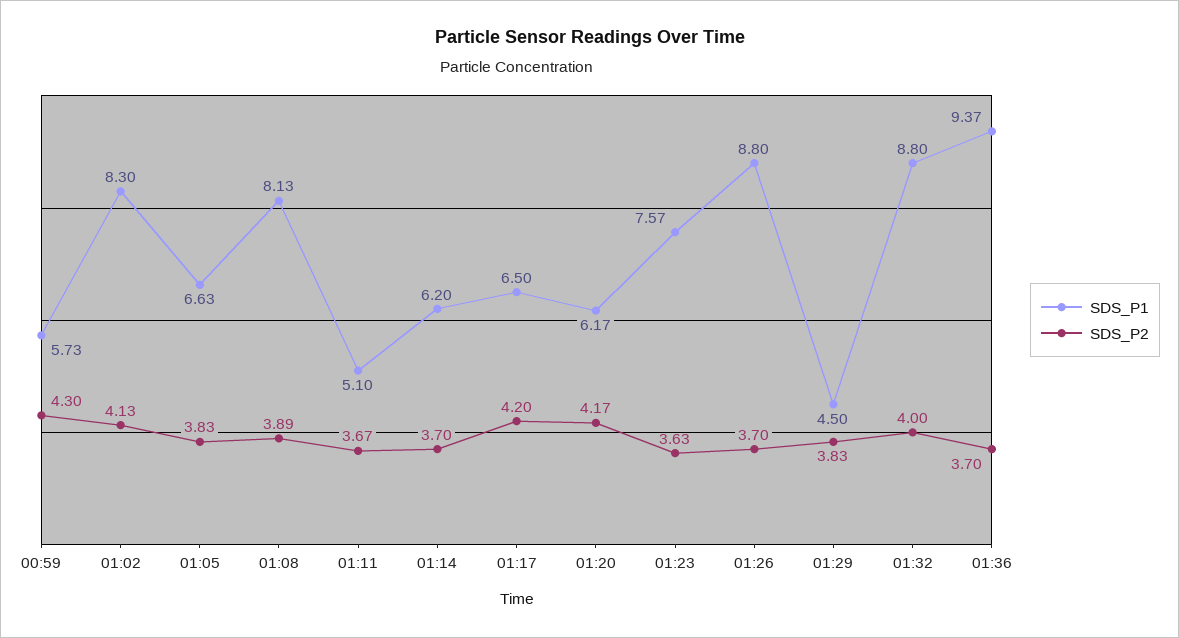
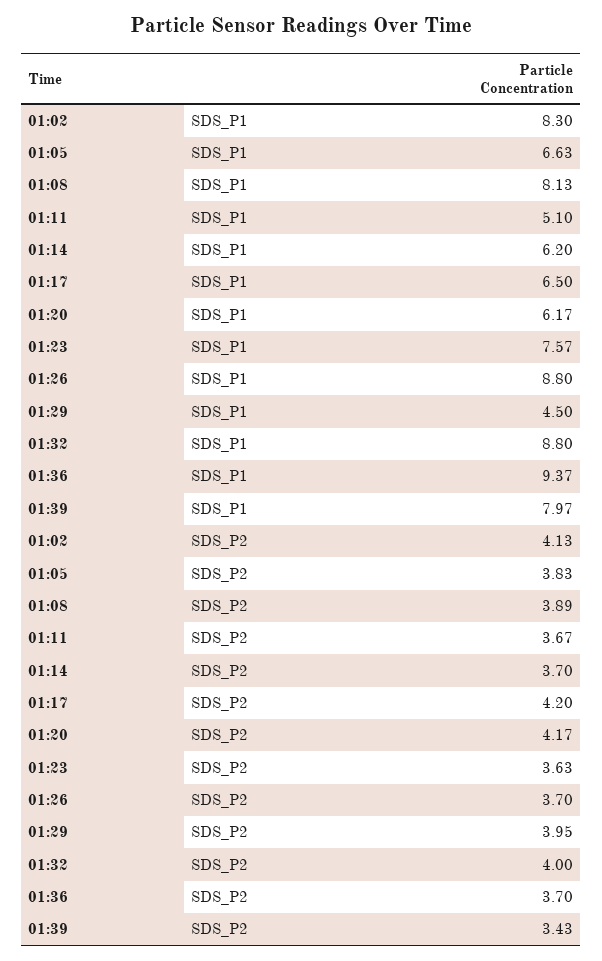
SDS_P1, 00:59: 5.73 -> none
SDS_P2, 00:59: 4.3 -> none
SDS_P2, 01:29: 3.83 -> 3.95
SDS_P1, 01:39: none -> 7.97
SDS_P2, 01:39: none -> 3.43

